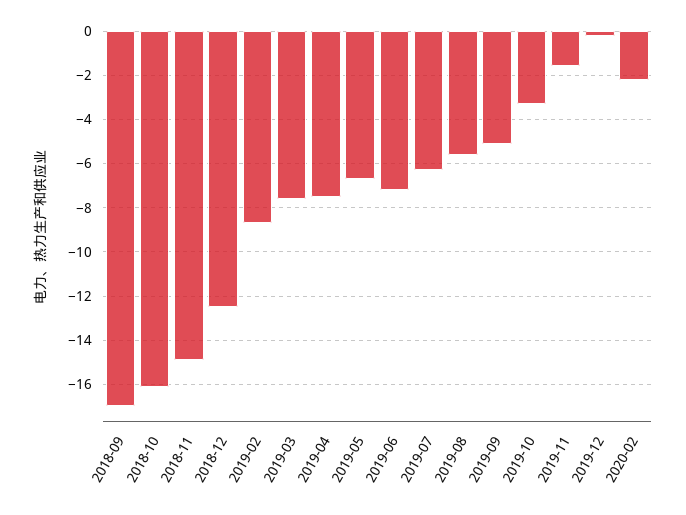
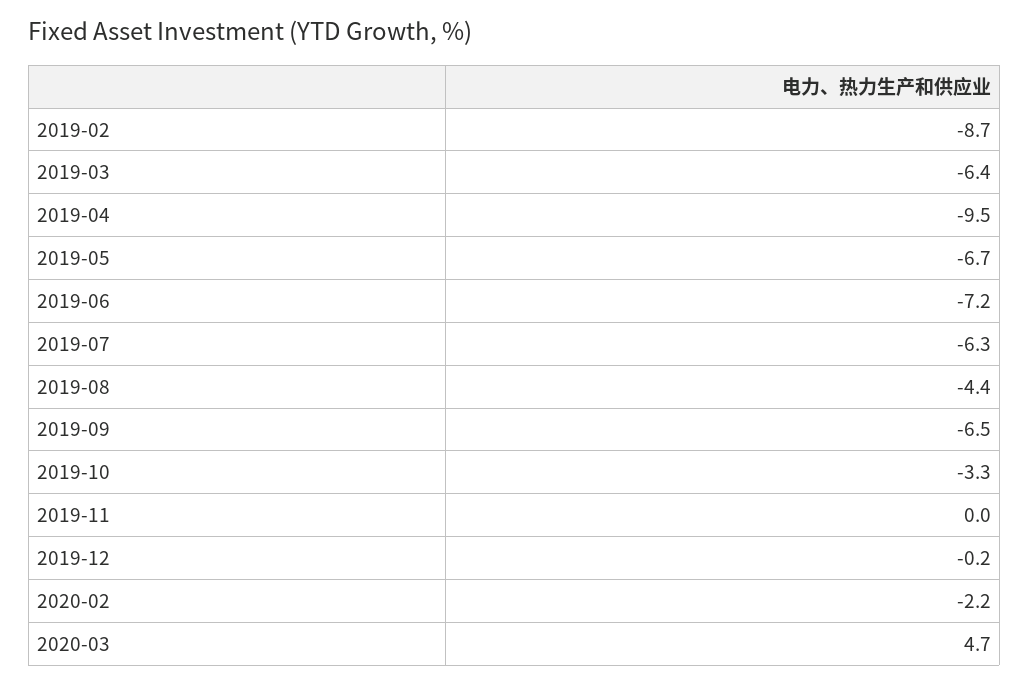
2018-09: -17 -> none
2018-10: -16 -> none
2018-11: -15 -> none
2018-12: -12.5 -> none
2019-03: -7.5 -> -6.4
2019-04: -7.5 -> -9.5
2019-08: -5.5 -> -4.4
2019-09: -5 -> -6.5
2019-11: -1.5 -> 0
2020-03: none -> 4.7

